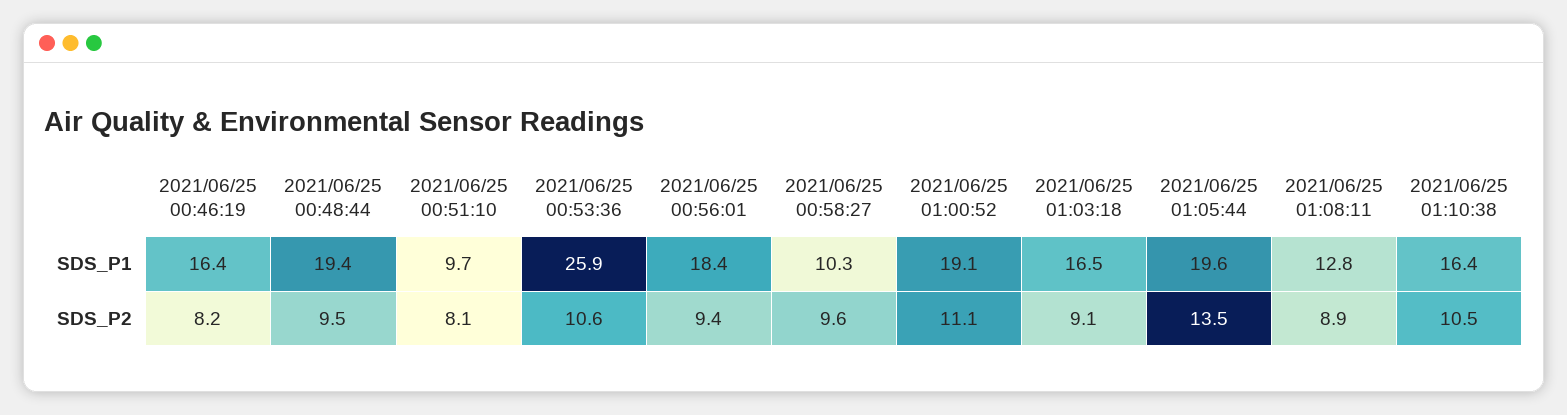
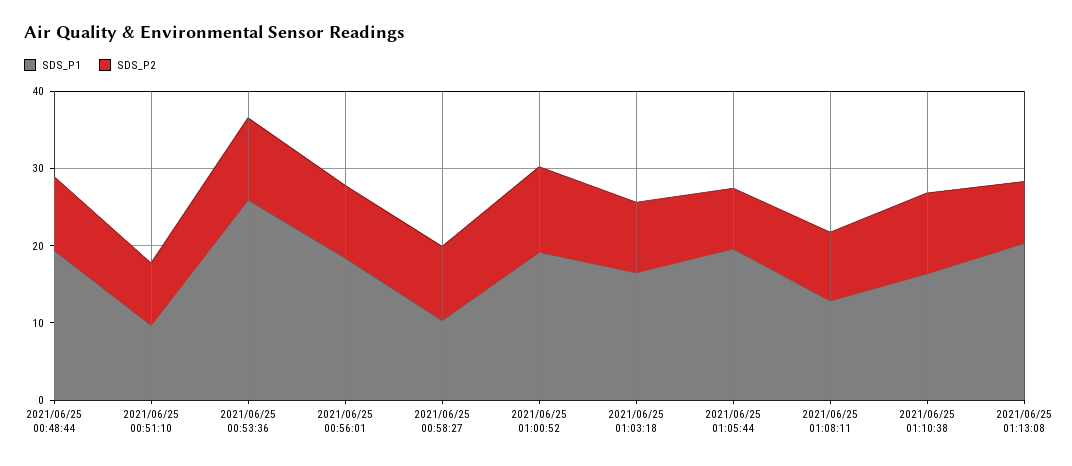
SDS_P1, 2021/06/25 00:46:19: 16.4 -> none
SDS_P2, 2021/06/25 00:46:19: 8.2 -> none
SDS_P2, 2021/06/25 01:05:44: 13.5 -> 8
SDS_P1, 2021/06/25 01:13:08: none -> 20
SDS_P2, 2021/06/25 01:13:08: none -> 8

